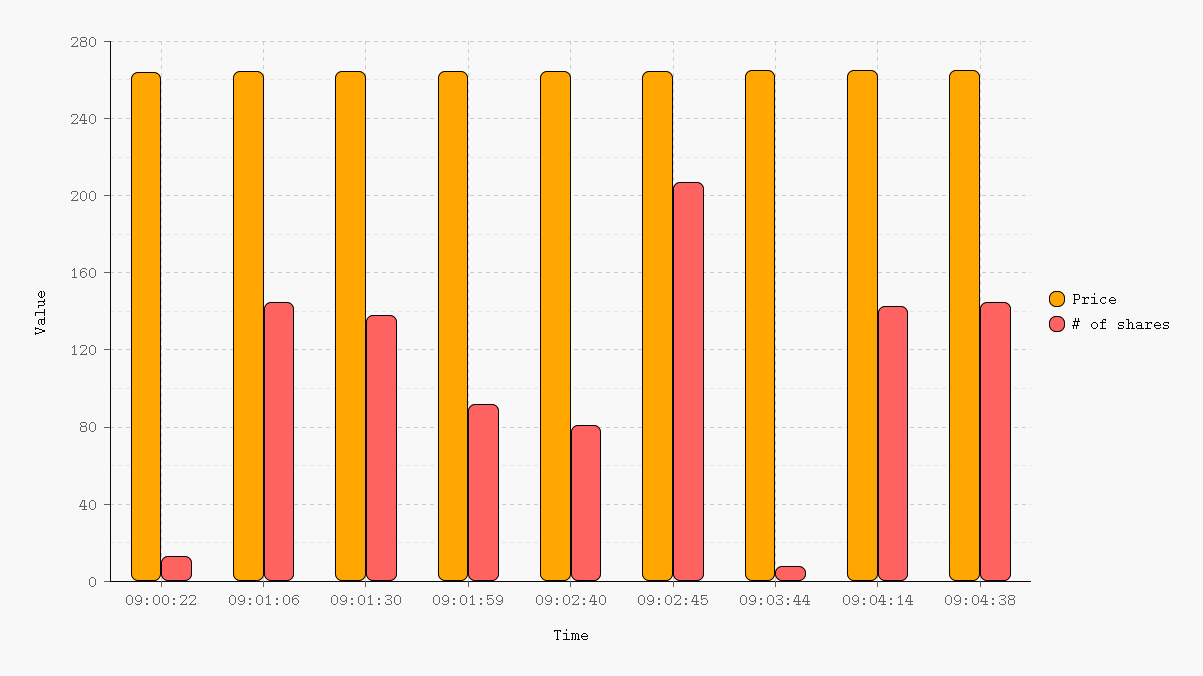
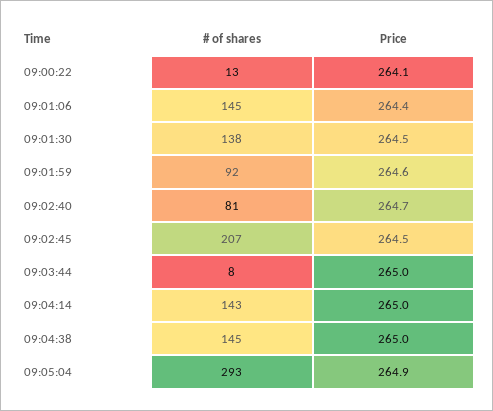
# of shares, 09:05:04: none -> 293
Price, 09:05:04: none -> 264.9

